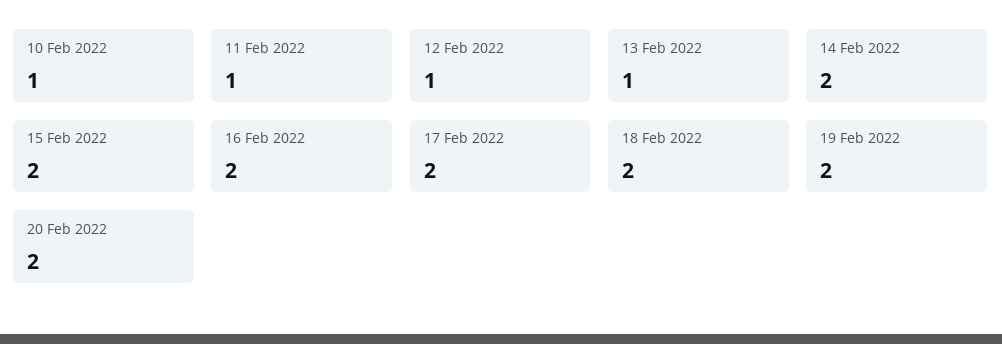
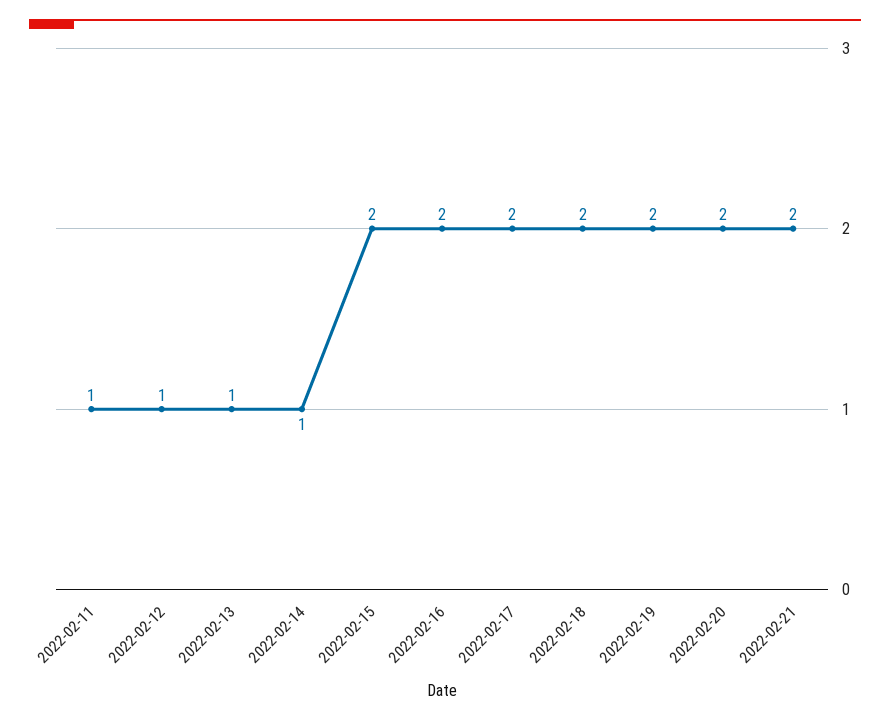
10 Feb 2022: 1 -> none
14 Feb 2022: 2 -> 1
2022-02-21: none -> 2

